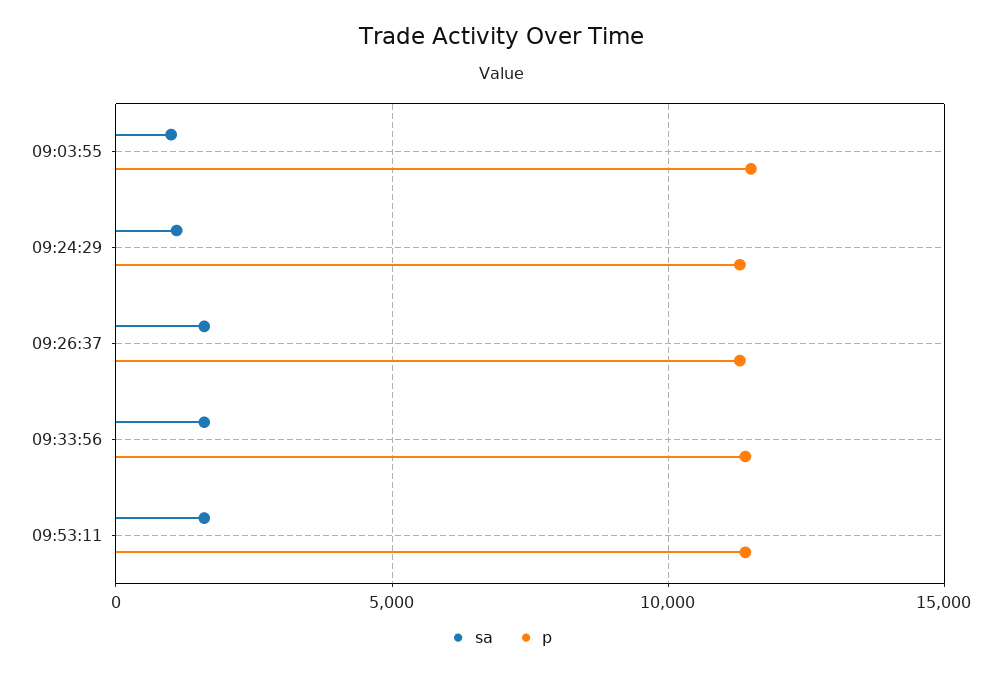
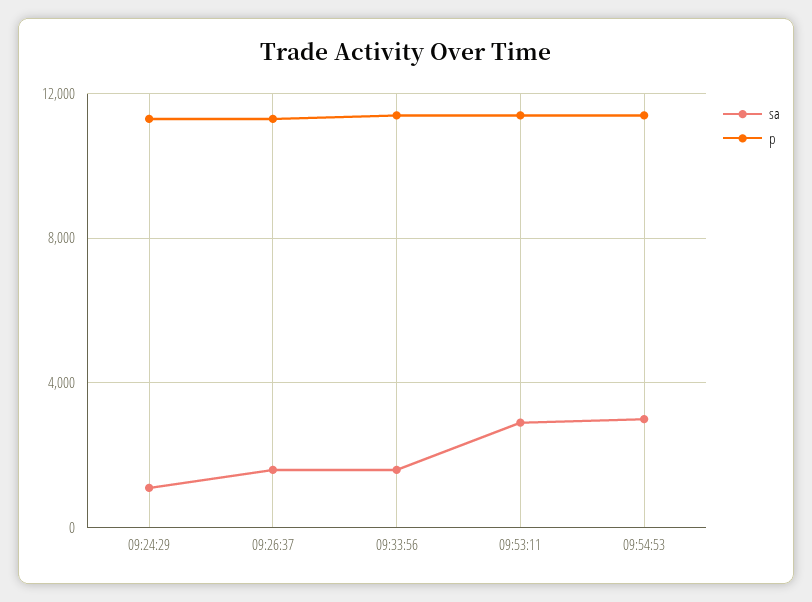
sa, 09:03:55: 1000 -> none
p, 09:03:55: 11500 -> none
sa, 09:53:11: 1500 -> 3000
sa, 09:54:53: none -> 3000
p, 09:54:53: none -> 11500

